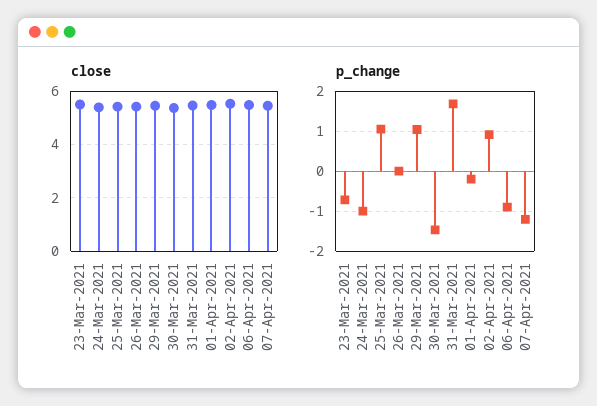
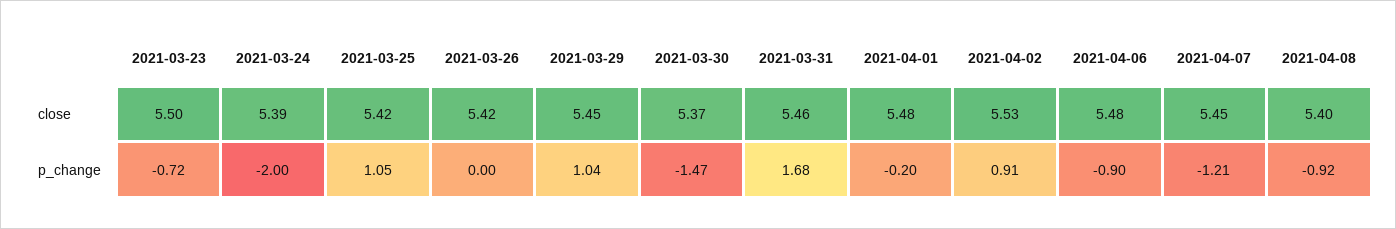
p_change, 24-Mar-2021: -1 -> -2
close, 2021-04-08: none -> 5.4
p_change, 2021-04-08: none -> -0.92

